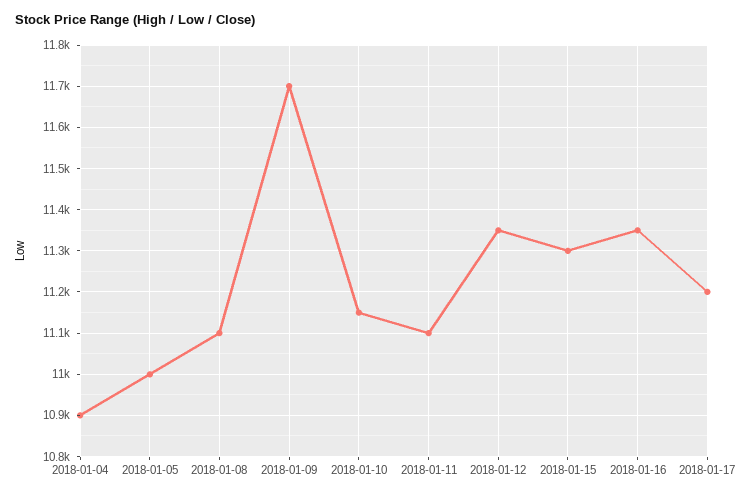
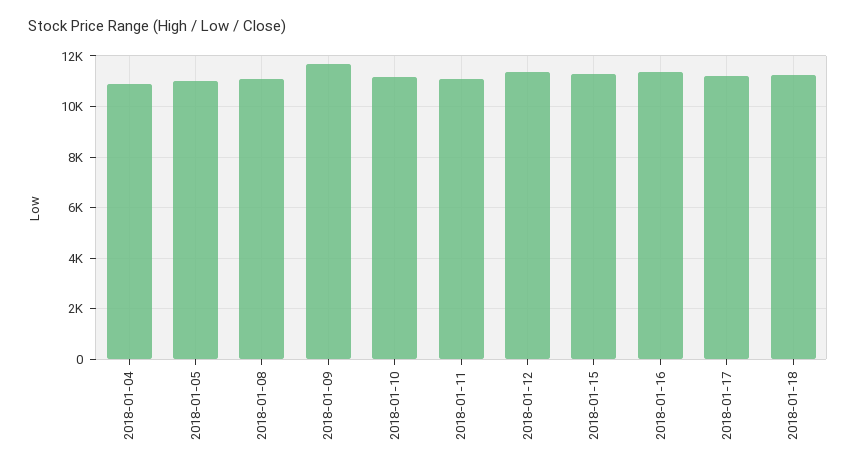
2018-01-18: none -> 11250

